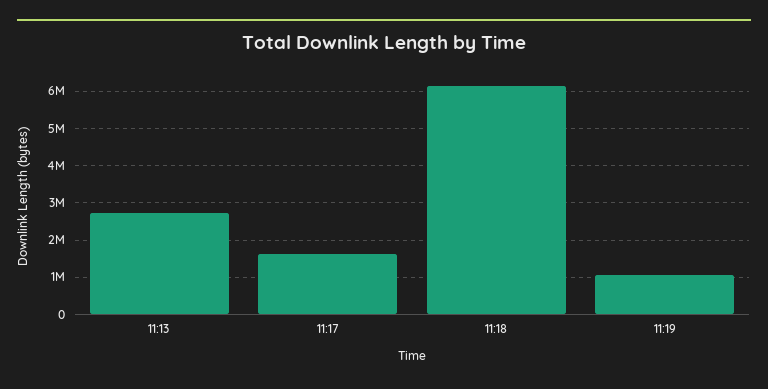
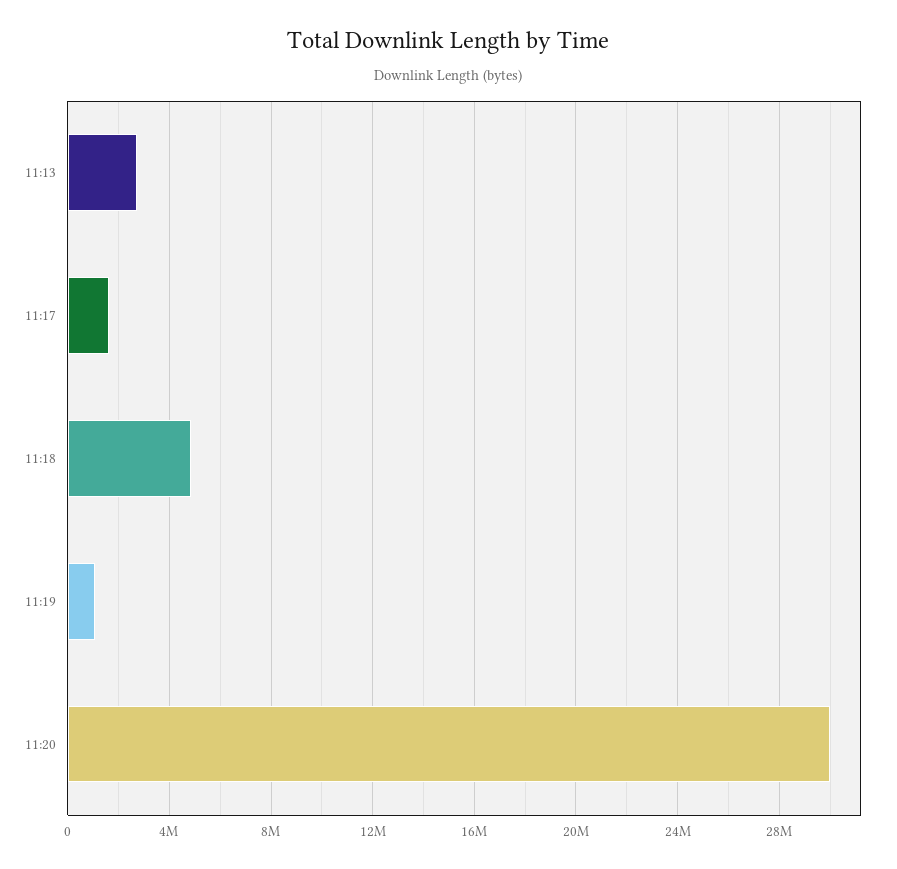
11:18: 6200000 -> 5000000
11:20: none -> 30000000

